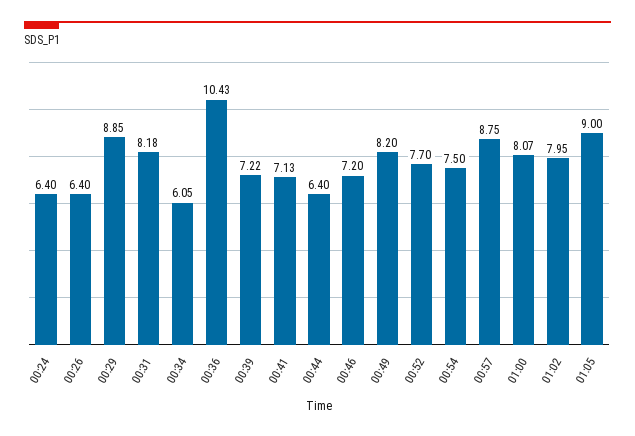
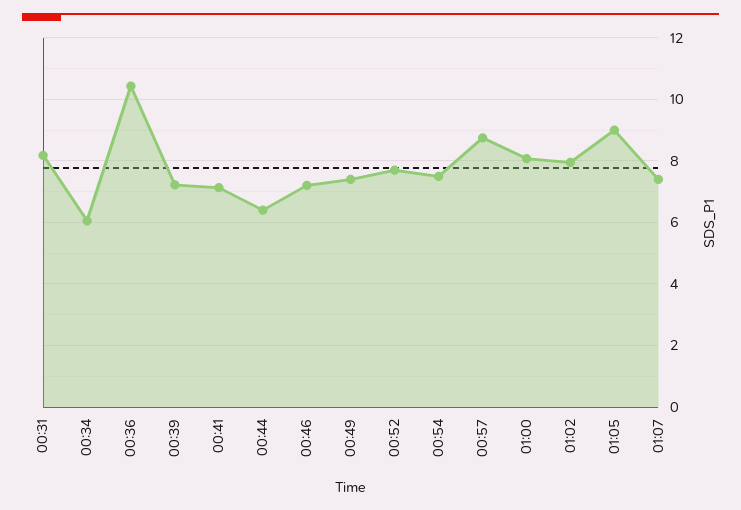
00:24: 6.4 -> none
00:26: 6.4 -> none
00:29: 8.85 -> none
00:49: 8.2 -> 7.4
01:07: none -> 7.4

